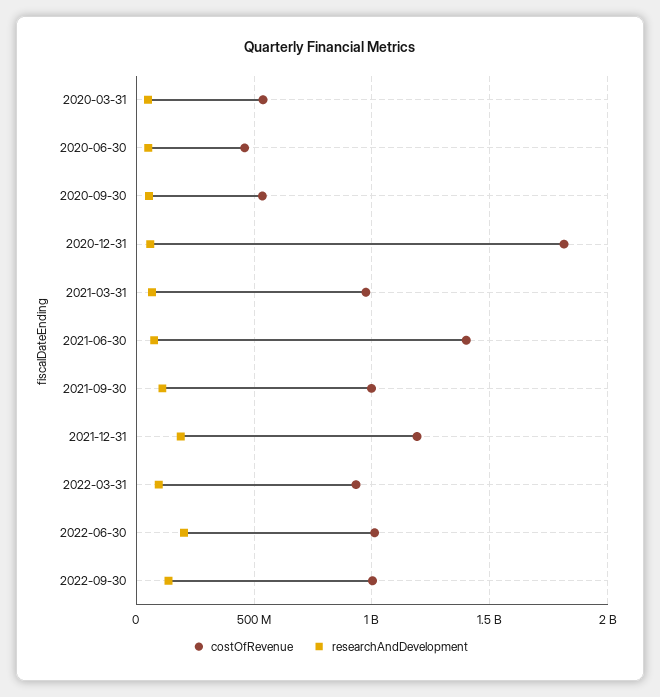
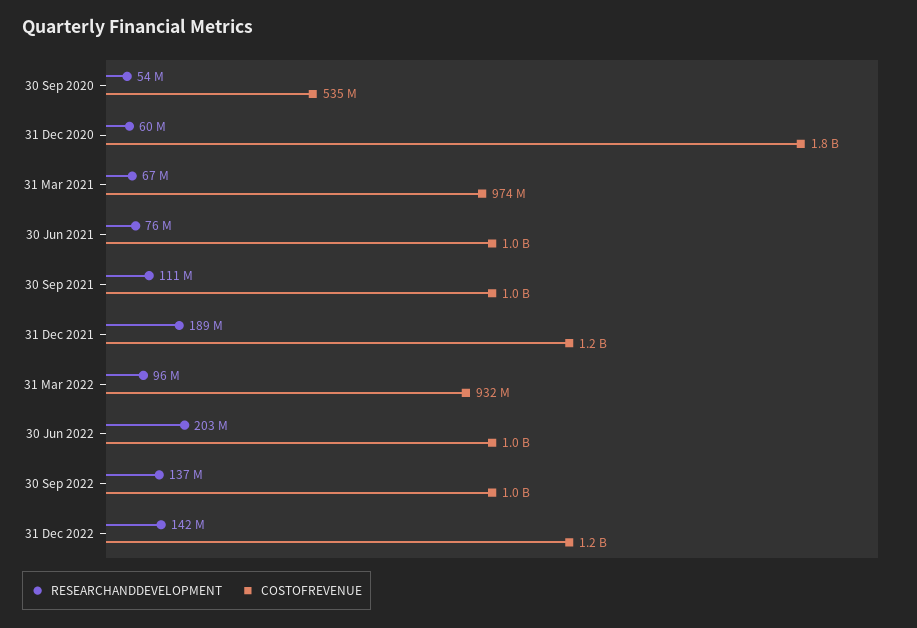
costOfRevenue, 2020-03-31: 550000000 -> none
researchAndDevelopment, 2020-03-31: 50000000 -> none
costOfRevenue, 2020-06-30: 450000000 -> none
researchAndDevelopment, 2020-06-30: 50000000 -> none
costOfRevenue, 2021-06-30: 1400000000 -> 1000000000
researchAndDevelopment, 31 Dec 2022: none -> 142000000
costOfRevenue, 31 Dec 2022: none -> 1200000000

